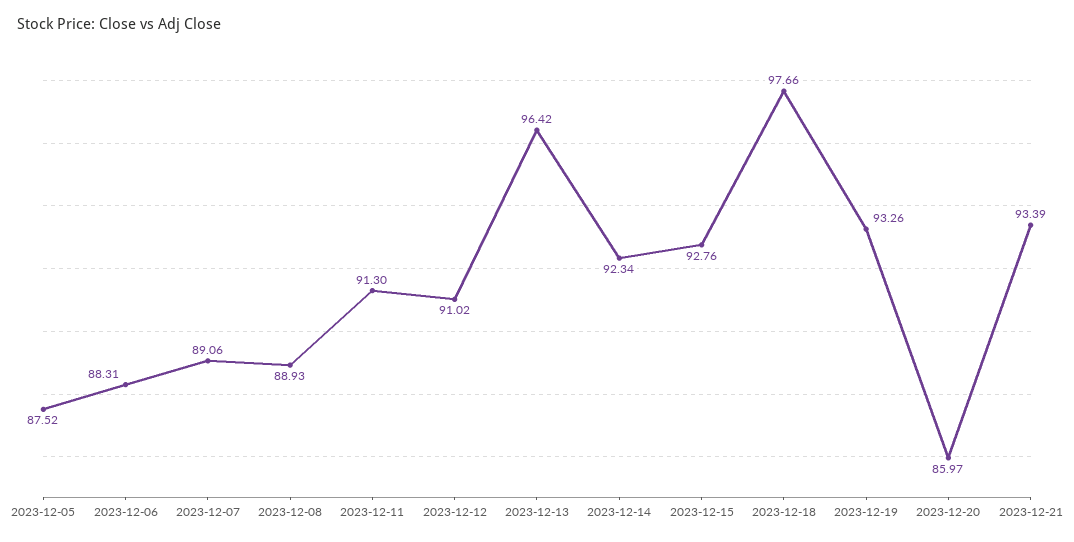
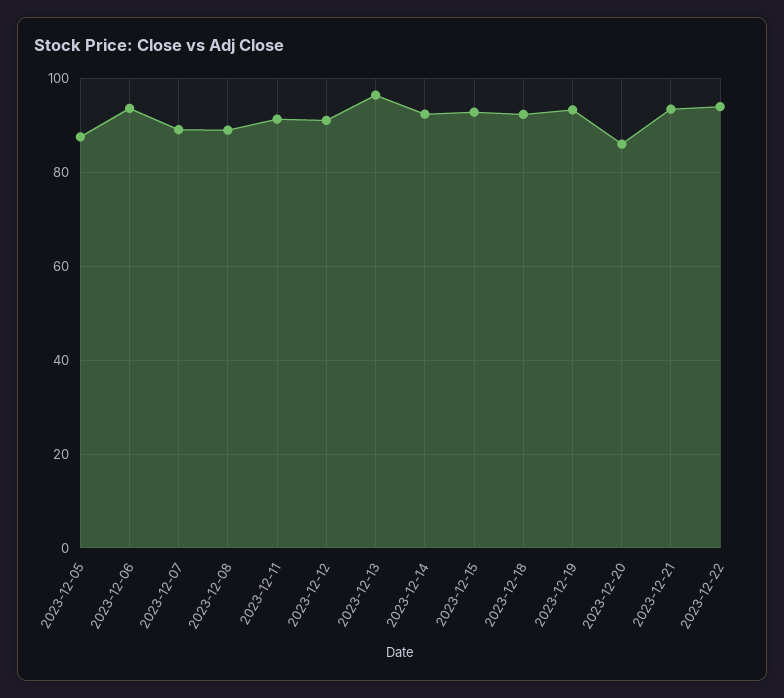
2023-12-06: 88.31 -> 94
2023-12-18: 97.66 -> 92
2023-12-22: none -> 94

